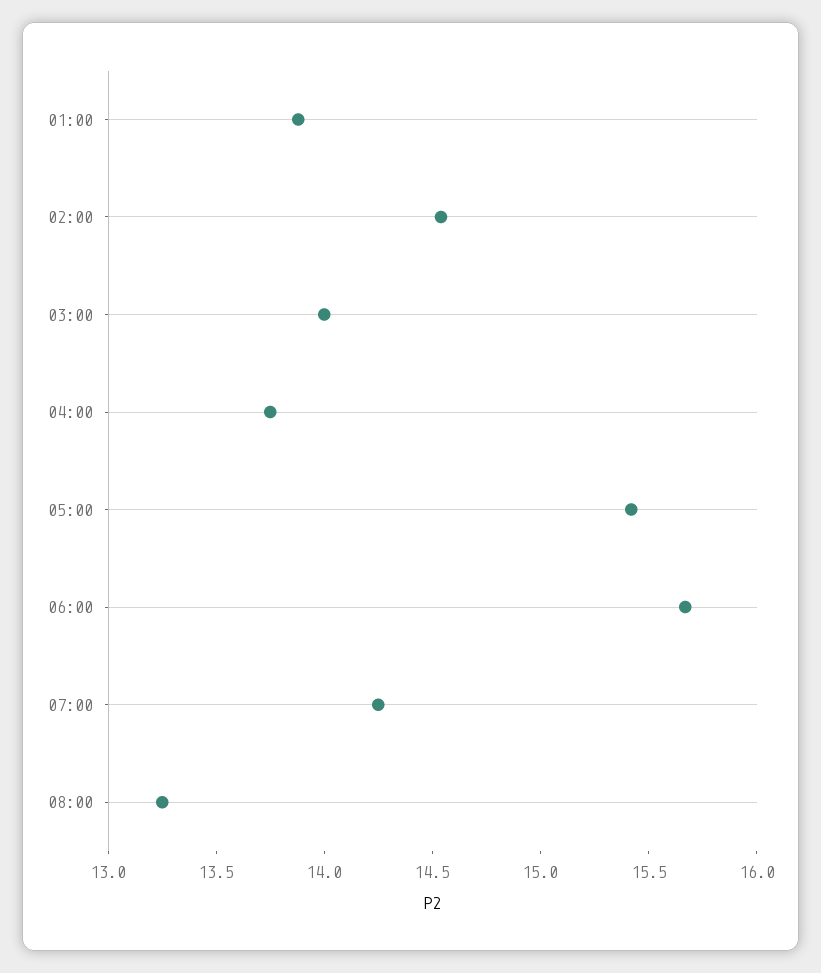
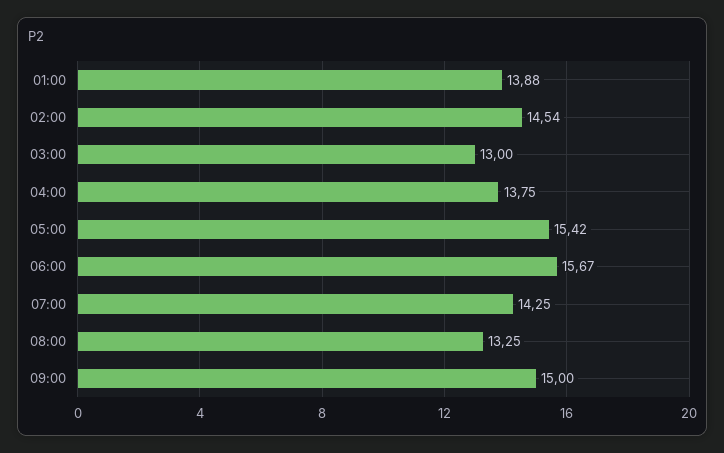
03:00: 14 -> 13
09:00: none -> 15

